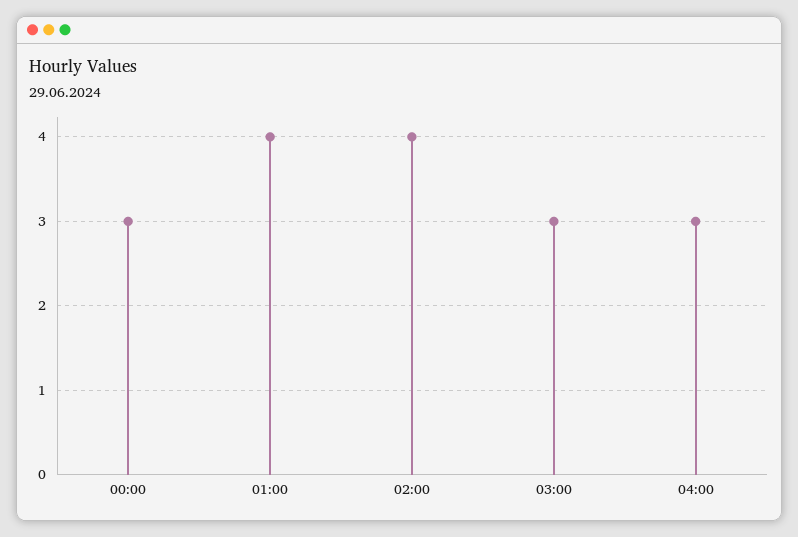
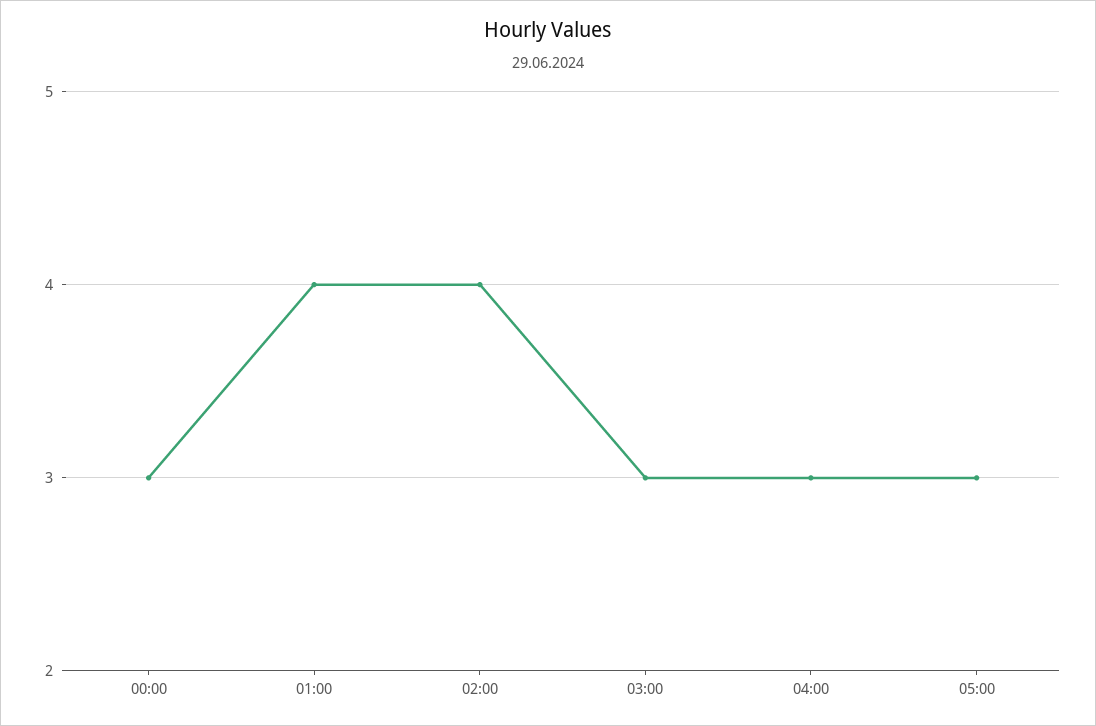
05:00: none -> 3

